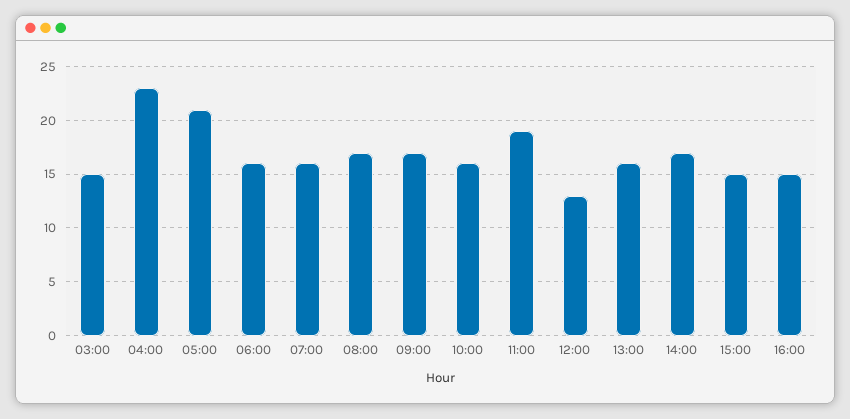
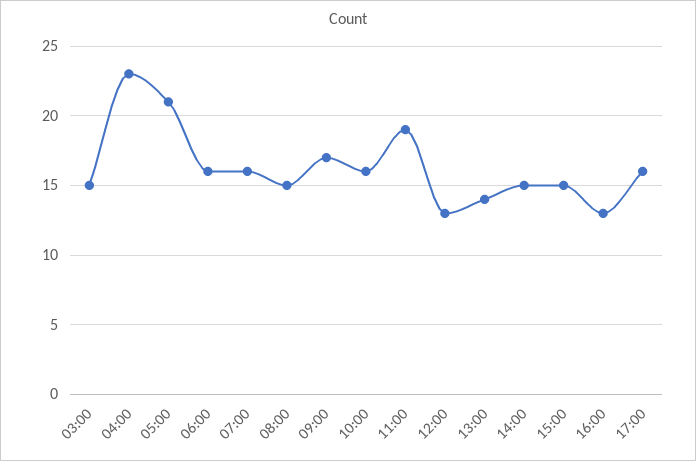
08:00: 17 -> 15
13:00: 16 -> 14
14:00: 17 -> 15
16:00: 15 -> 13
17:00: none -> 16

